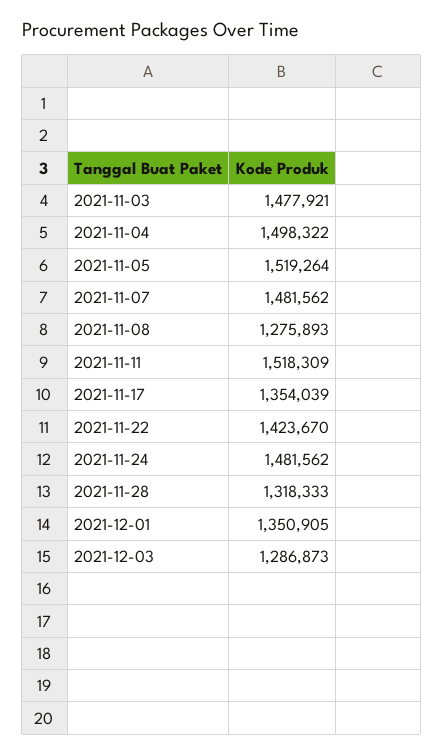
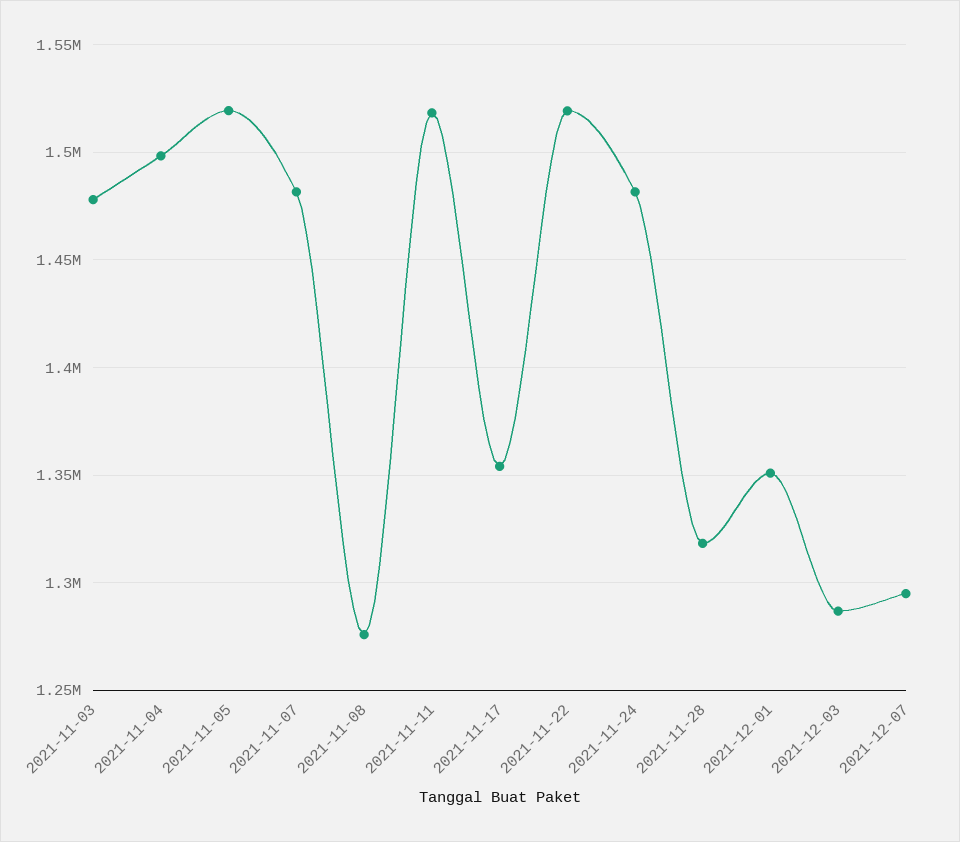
2021-11-22: 1423670 -> 1520000
2021-12-07: none -> 1295000

